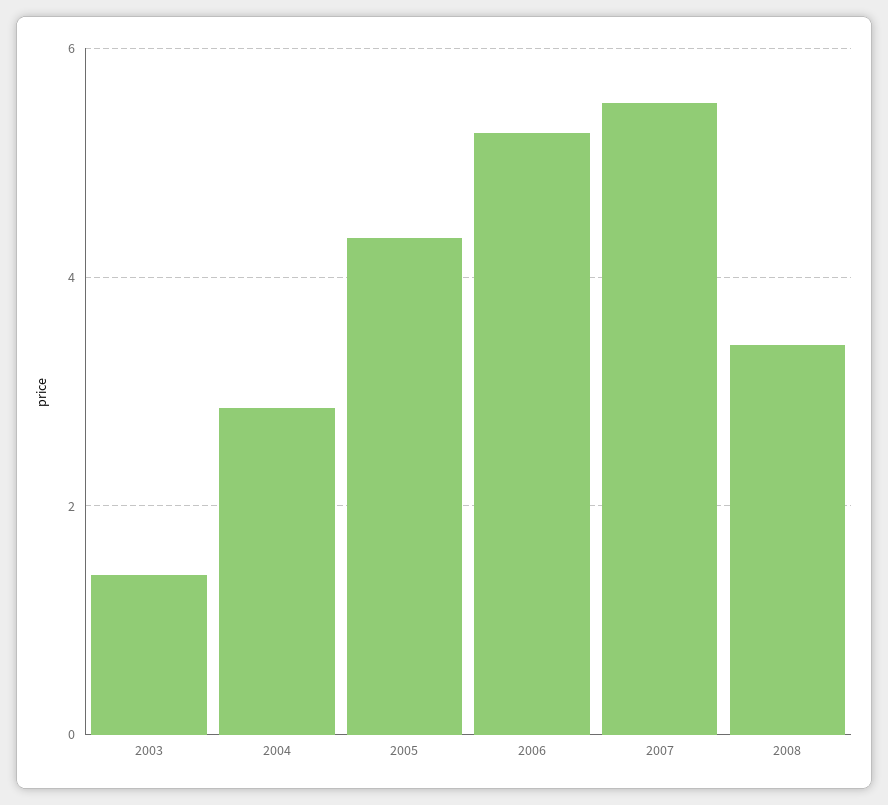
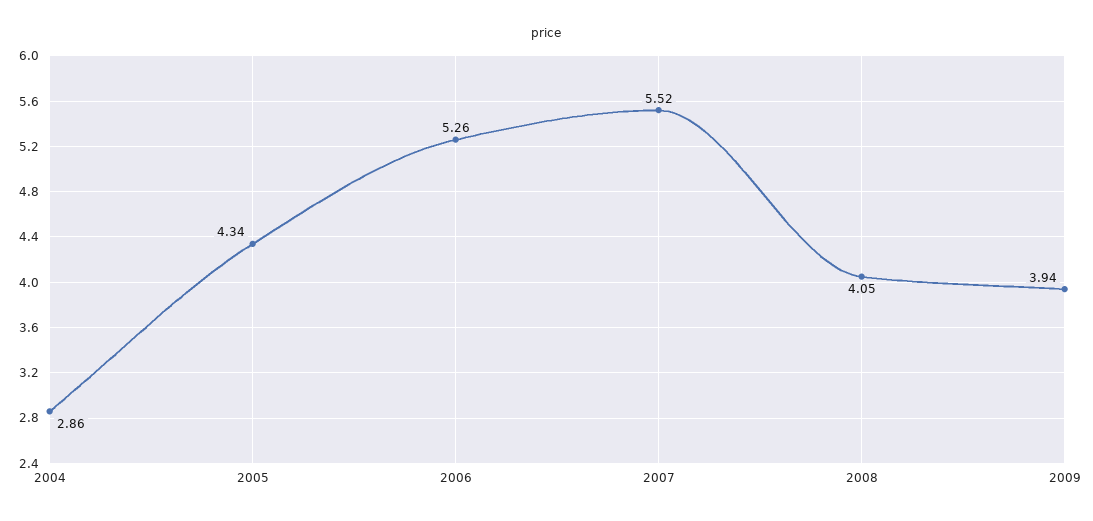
2003: 1.4 -> none
2008: 3.4 -> 4.05
2009: none -> 3.94

